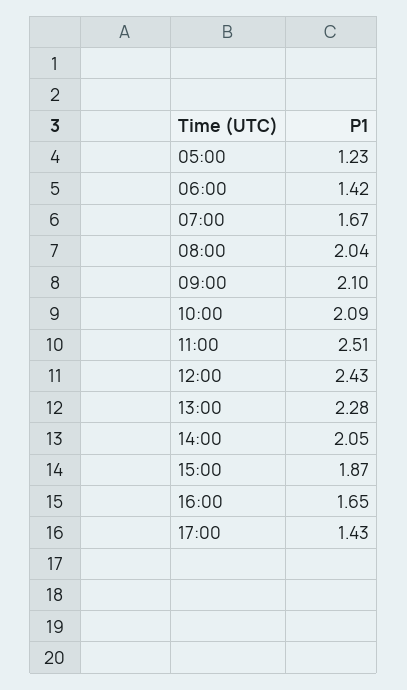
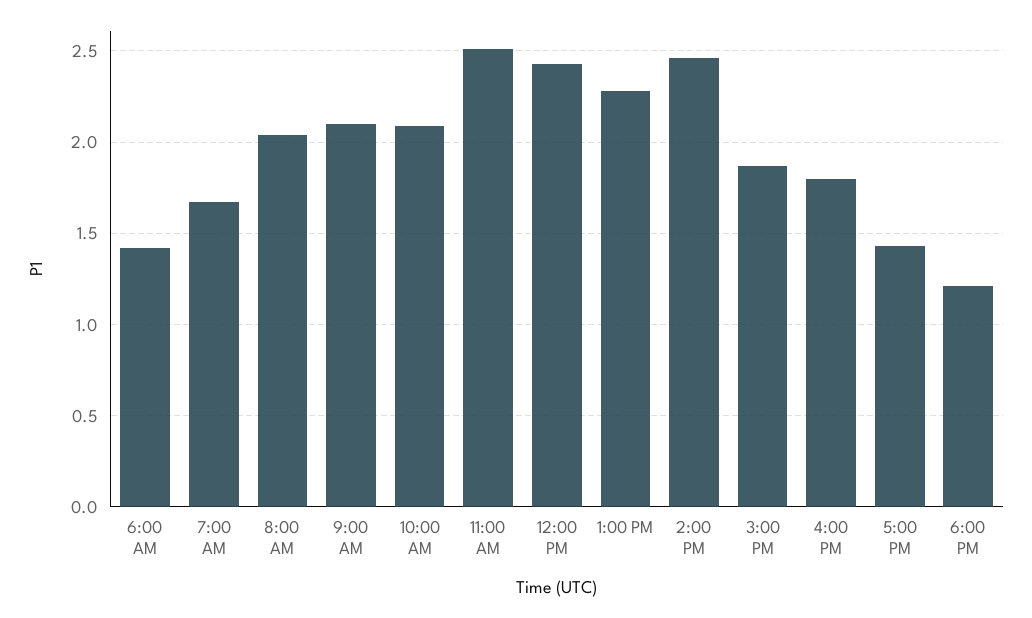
05:00: 1.23 -> none
14:00: 2.05 -> 2.45
16:00: 1.65 -> 1.8
6:00 PM: none -> 1.2

